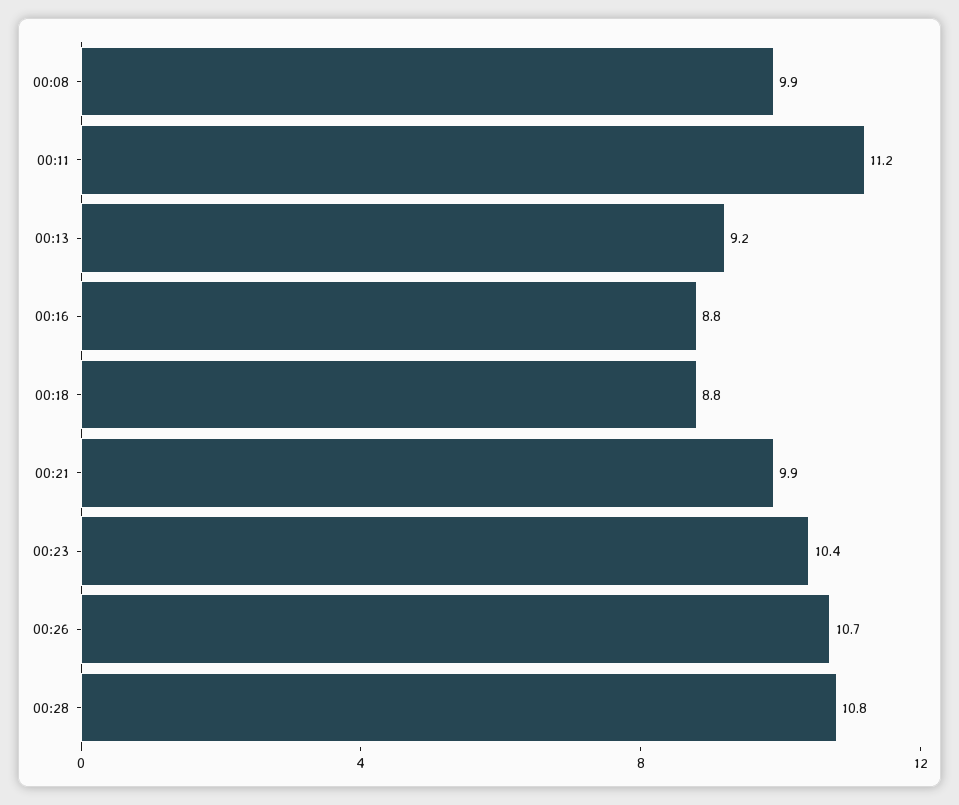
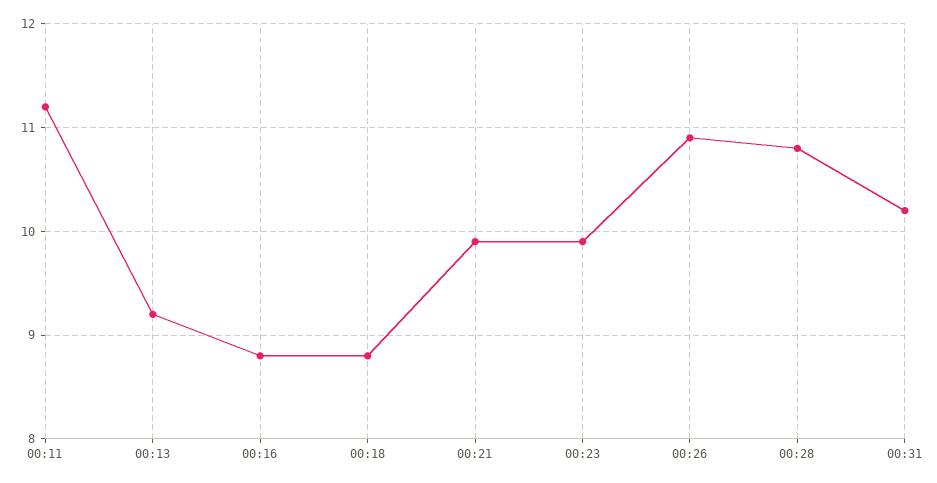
00:08: 9.9 -> none
00:23: 10.4 -> 9.9
00:26: 10.7 -> 10.9
00:31: none -> 10.2

